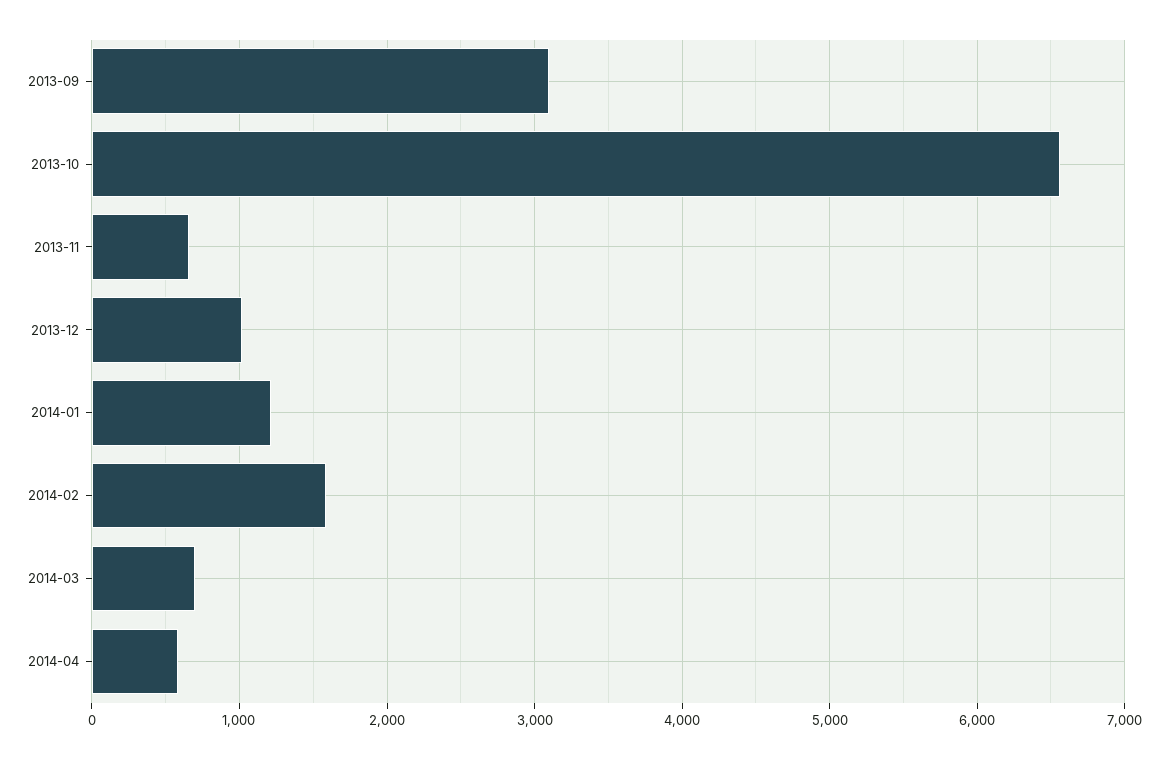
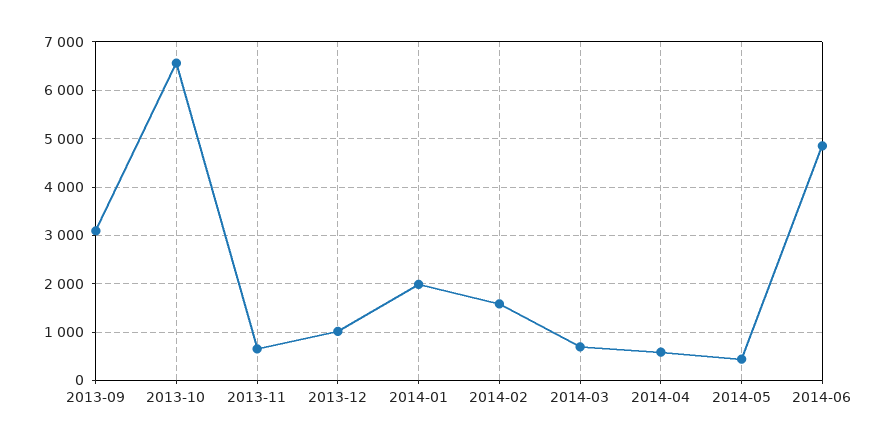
2014-01: 1200 -> 2000
2014-05: none -> 400
2014-06: none -> 4800

